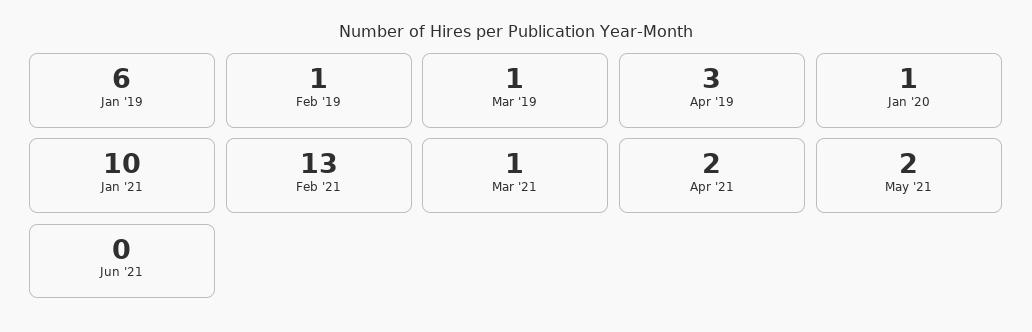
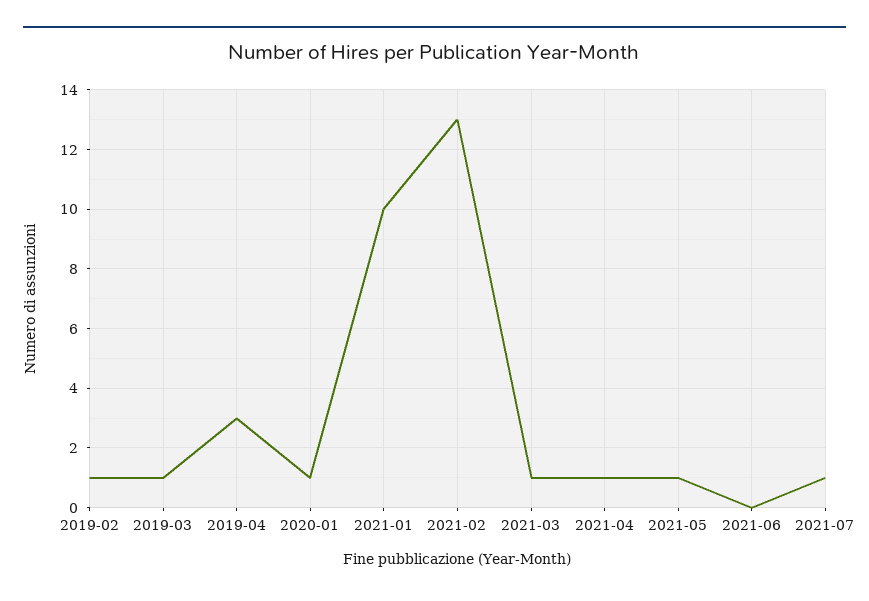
Jan '19: 6 -> none
Apr '21: 2 -> 1
May '21: 2 -> 1
2021-07: none -> 1

